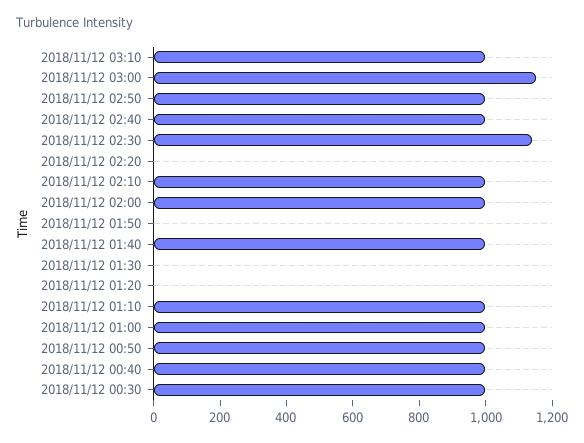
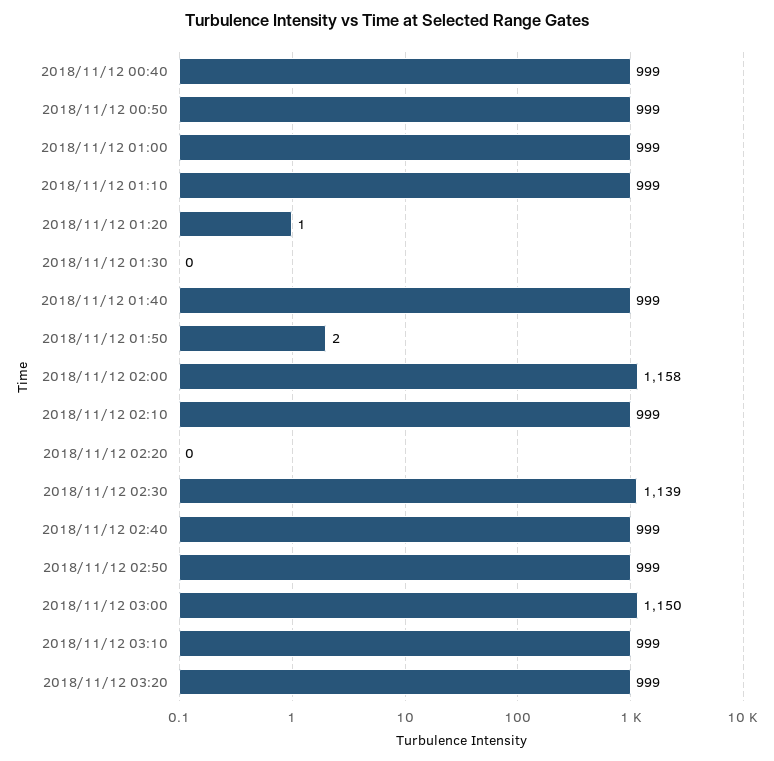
2018/11/12 02:00: 1000 -> 1158
2018/11/12 00:30: 1000 -> none
2018/11/12 03:20: none -> 999

